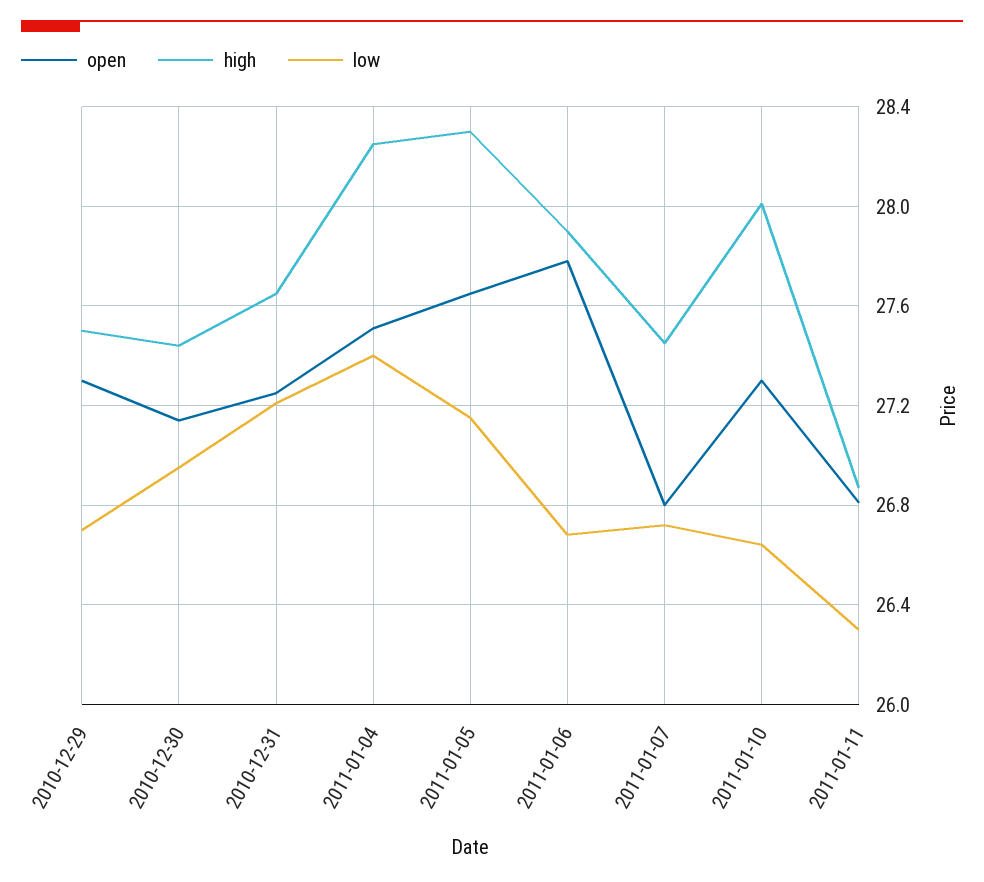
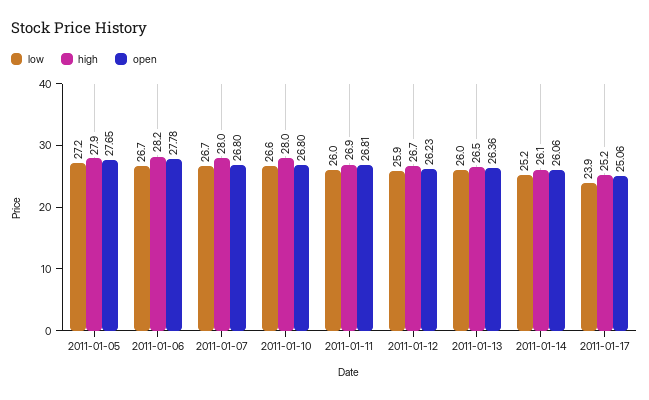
open, 2010-12-29: 27.3 -> none
high, 2010-12-29: 27.5 -> none
low, 2010-12-29: 26.7 -> none
open, 2010-12-30: 27.15 -> none
high, 2010-12-30: 27.45 -> none
low, 2010-12-30: 26.95 -> none
open, 2010-12-31: 27.25 -> none
high, 2010-12-31: 27.65 -> none
low, 2010-12-31: 27.2 -> none
open, 2011-01-04: 27.5 -> none
high, 2011-01-04: 28.25 -> none
low, 2011-01-04: 27.4 -> none
high, 2011-01-05: 28.3 -> 27.9
high, 2011-01-06: 27.9 -> 28.2
high, 2011-01-07: 27.45 -> 28
open, 2011-01-10: 27.3 -> 26.8
low, 2011-01-11: 26.3 -> 26
low, 2011-01-12: none -> 25.9
high, 2011-01-12: none -> 26.7
open, 2011-01-12: none -> 26.23
low, 2011-01-13: none -> 26
high, 2011-01-13: none -> 26.5
open, 2011-01-13: none -> 26.36
low, 2011-01-14: none -> 25.2
high, 2011-01-14: none -> 26.1
open, 2011-01-14: none -> 26.06
low, 2011-01-17: none -> 23.9
high, 2011-01-17: none -> 25.2
open, 2011-01-17: none -> 25.06

